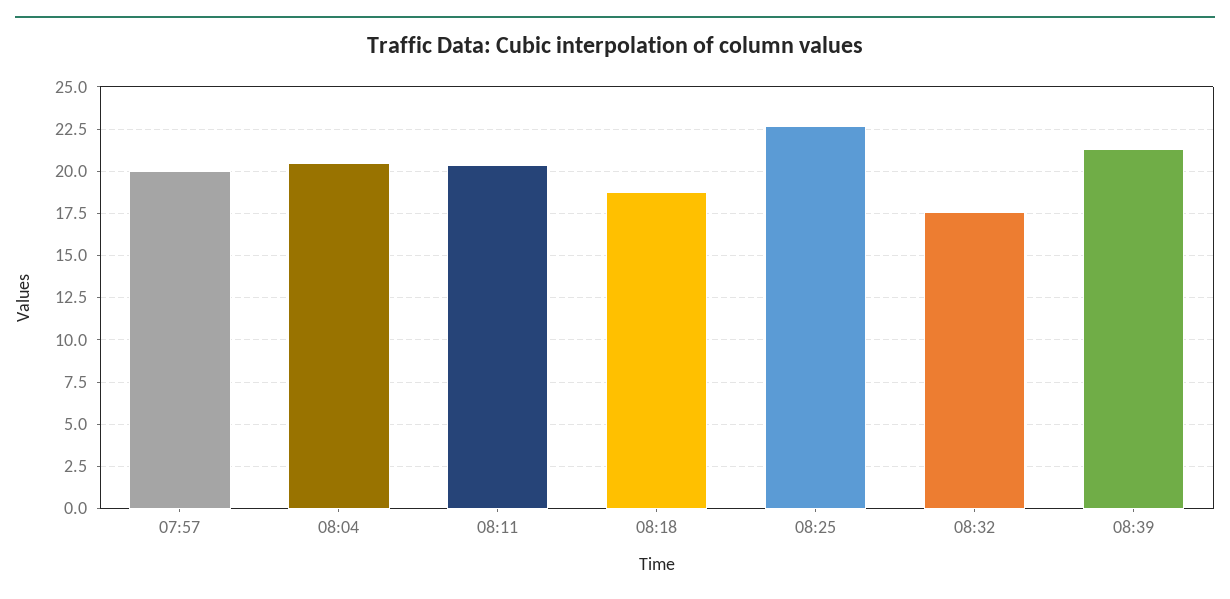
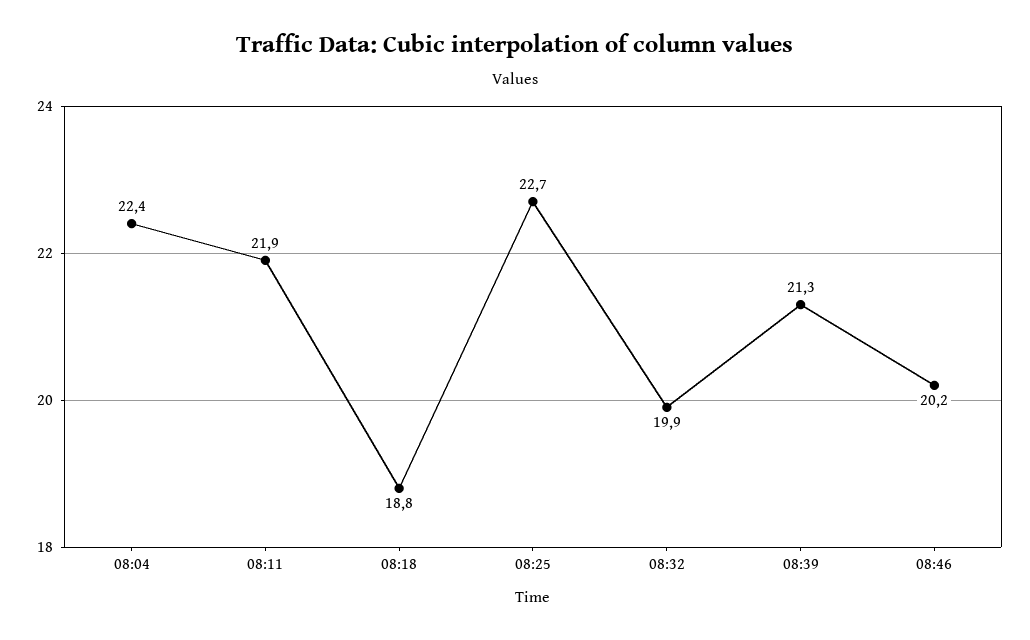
07:57: 20 -> none
08:04: 20.5 -> 22.4
08:11: 20.5 -> 21.9
08:32: 17.5 -> 19.9
08:46: none -> 20.2

